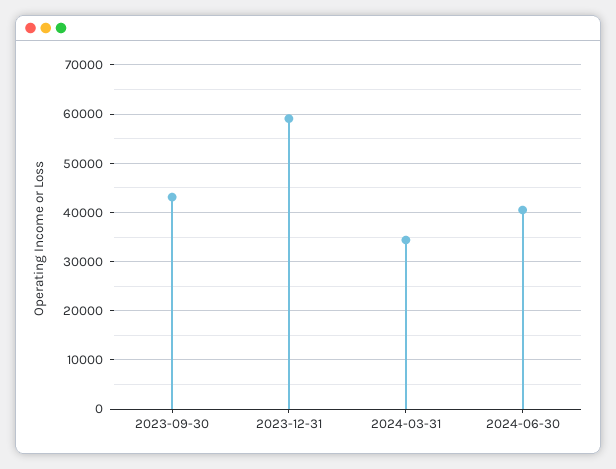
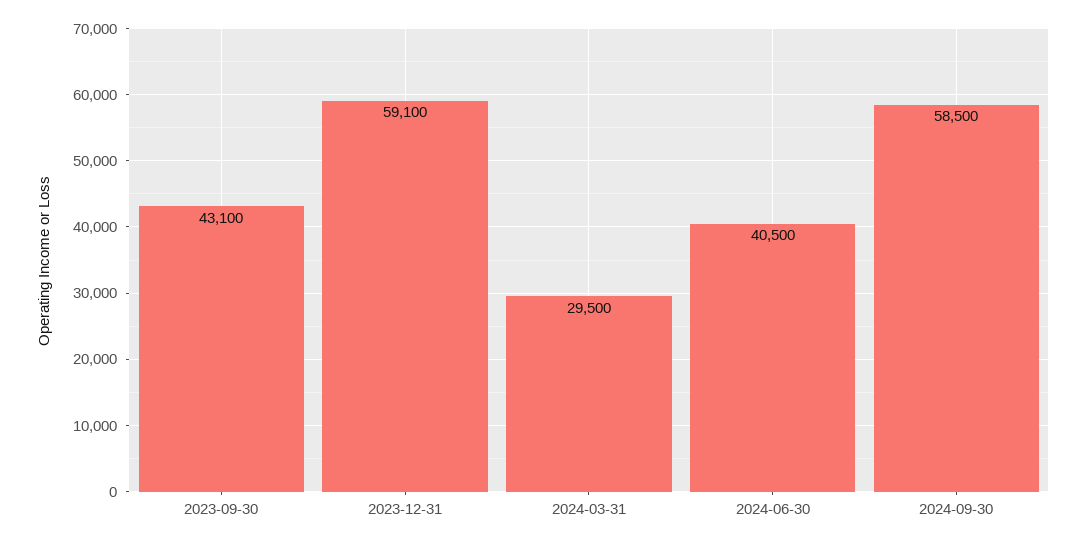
2024-03-31: 34000 -> 29500
2024-09-30: none -> 58500

